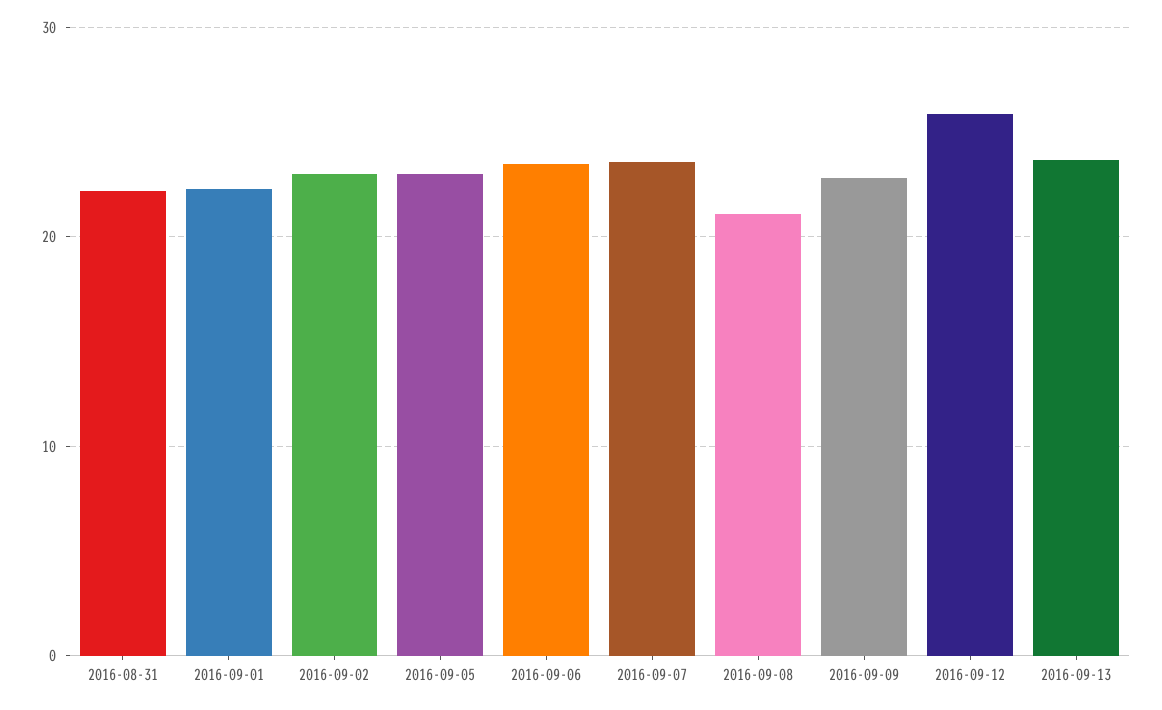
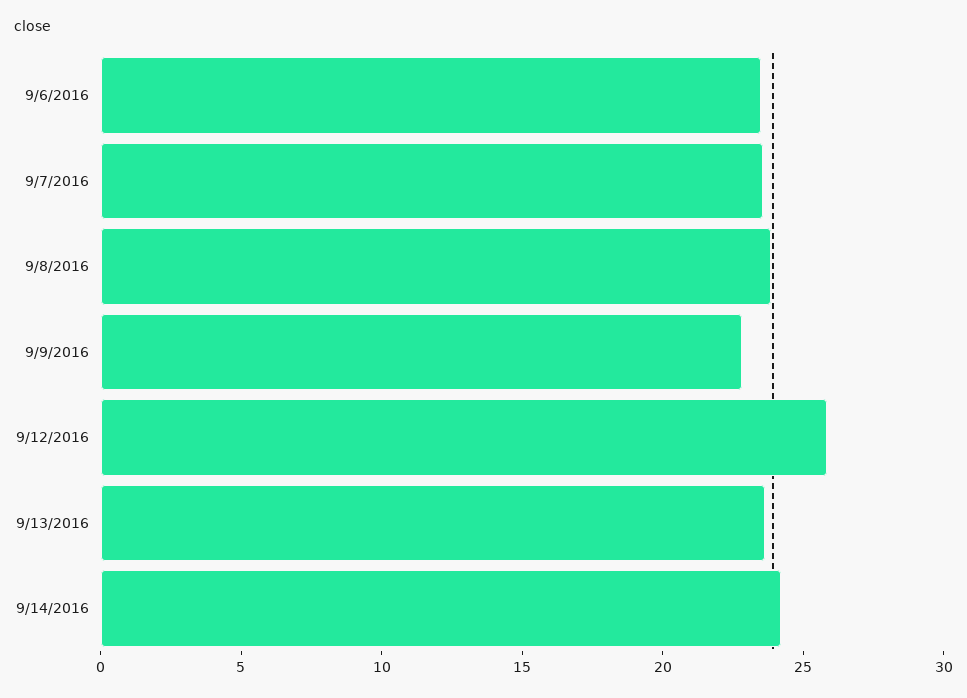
2016-08-31: 22 -> none
2016-09-01: 22 -> none
2016-09-02: 23 -> none
2016-09-05: 23 -> none
2016-09-08: 21 -> 24
9/14/2016: none -> 24

